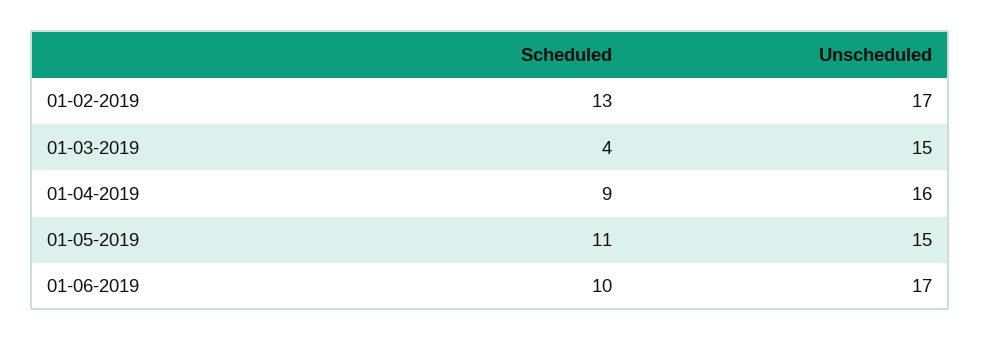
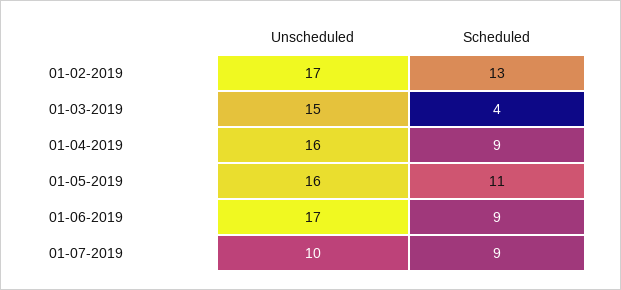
Unscheduled, 01-05-2019: 15 -> 16
Scheduled, 01-06-2019: 10 -> 9
Unscheduled, 01-07-2019: none -> 10
Scheduled, 01-07-2019: none -> 9

